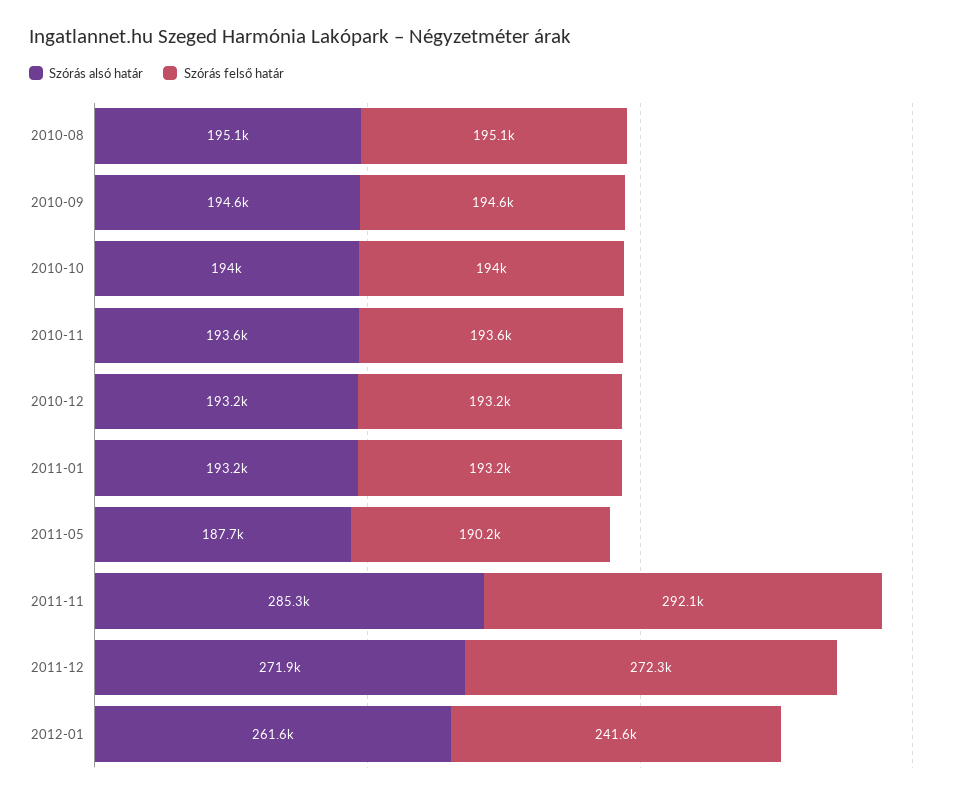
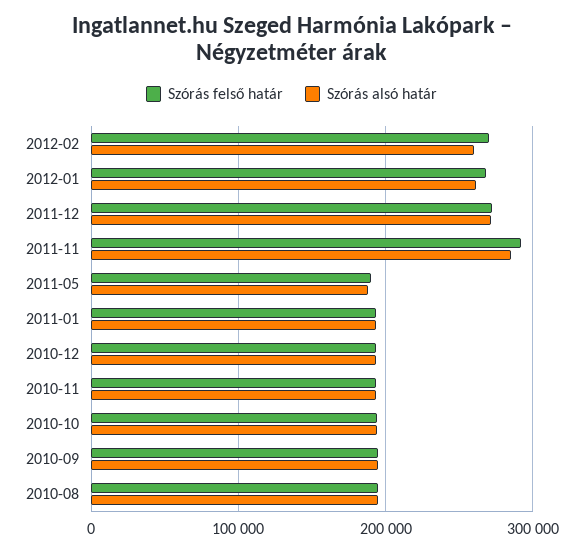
Szórás felső határ, 2012-01: 241600 -> 270000
Szórás felső határ, 2012-02: none -> 270000
Szórás alsó határ, 2012-02: none -> 260000

